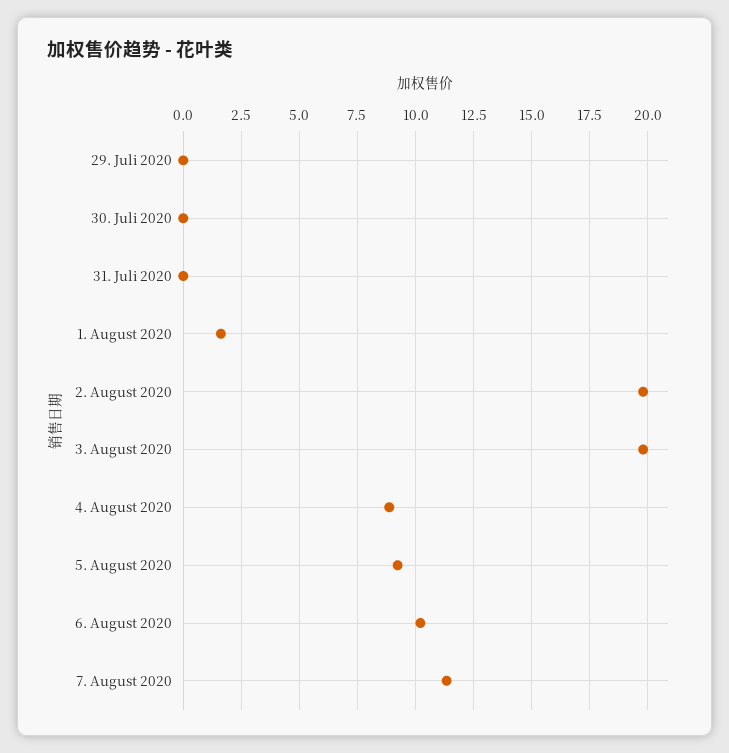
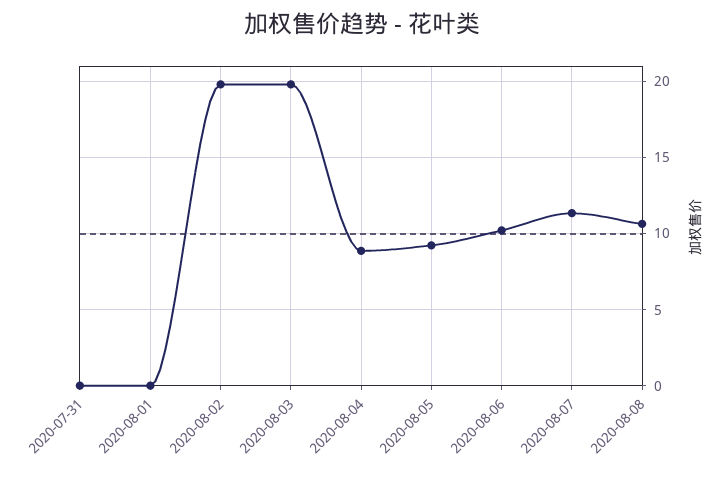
29. Juli 2020: 0 -> none
30. Juli 2020: 0 -> none
1. August 2020: 1.5 -> 0
2020-08-08: none -> 10.5

